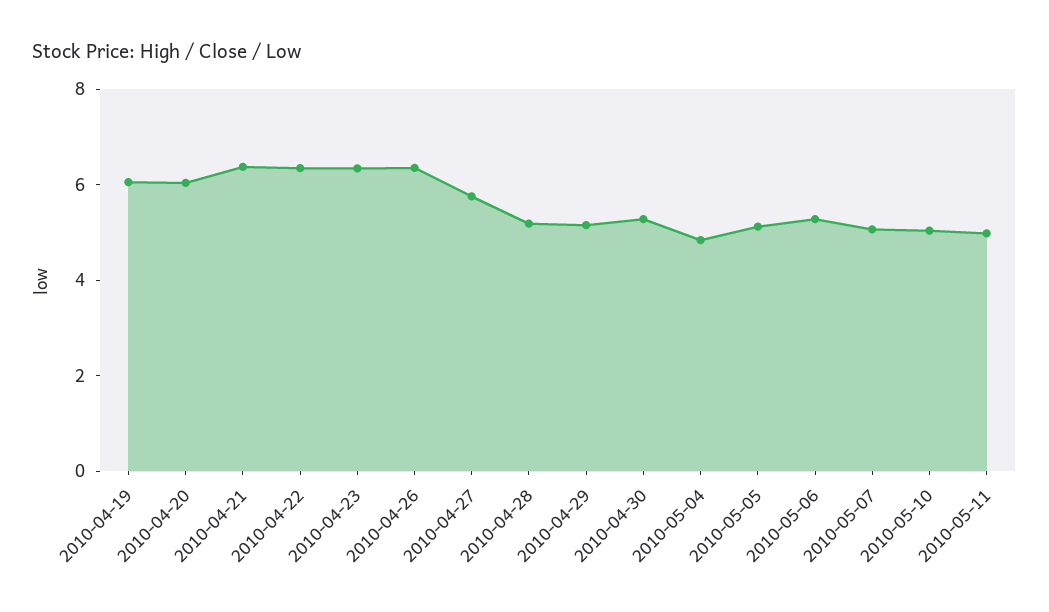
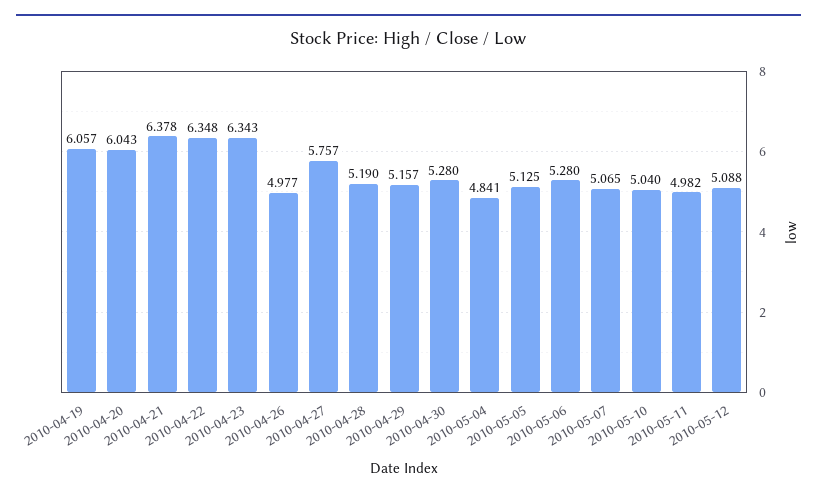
2010-04-26: 6.5 -> 4.977
2010-05-12: none -> 5.088

